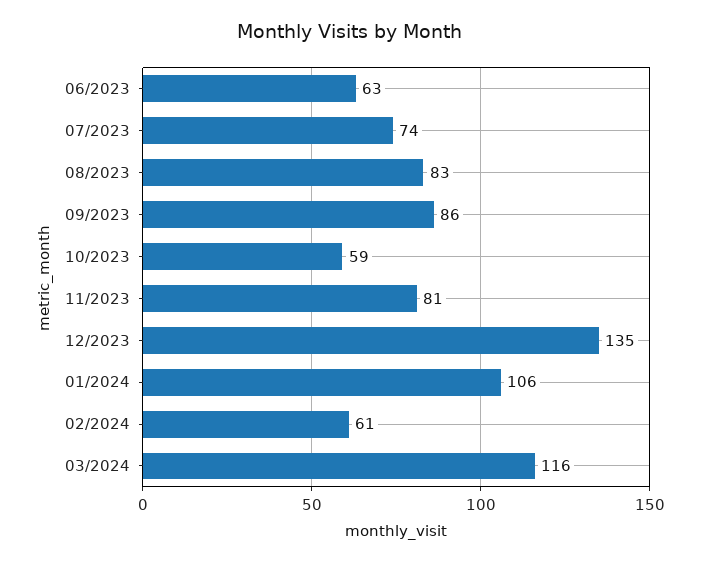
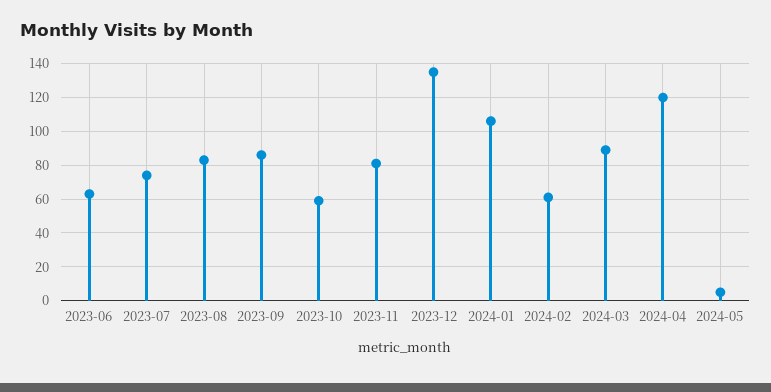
03/2024: 116 -> 90
2024-04: none -> 120
2024-05: none -> 5

